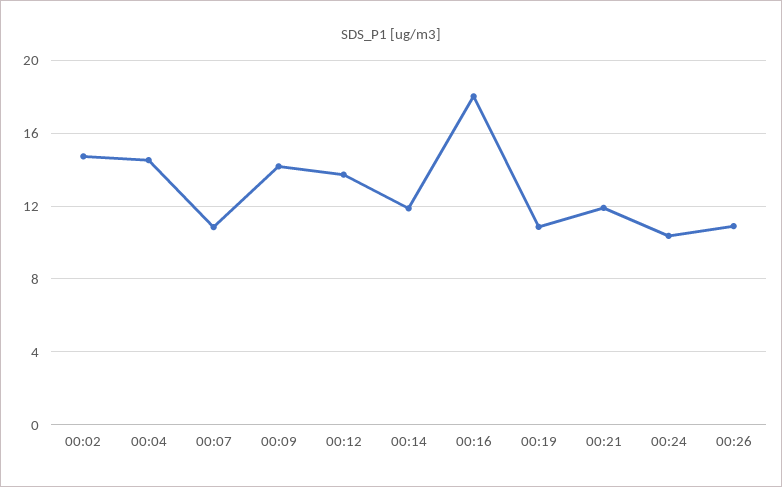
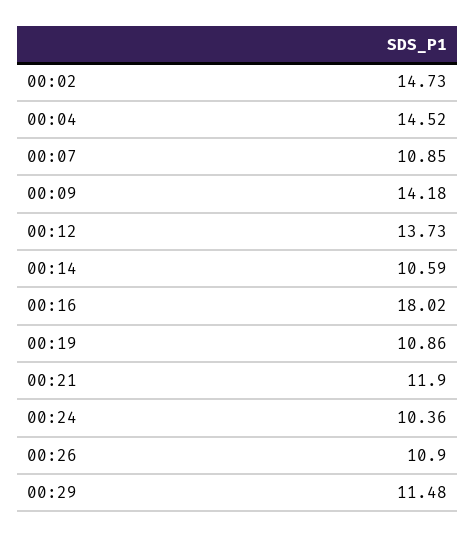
00:14: 12 -> 10.59
00:29: none -> 11.48

